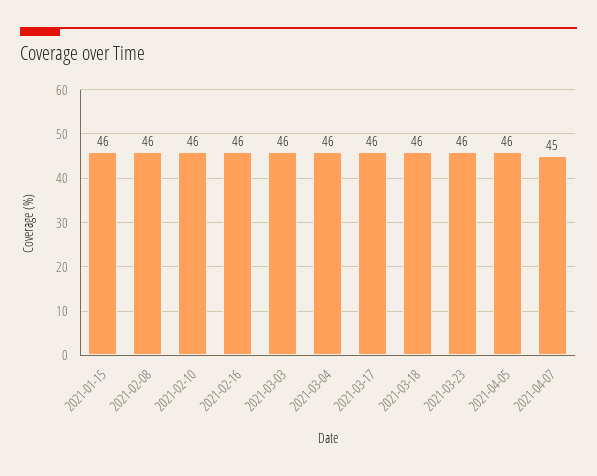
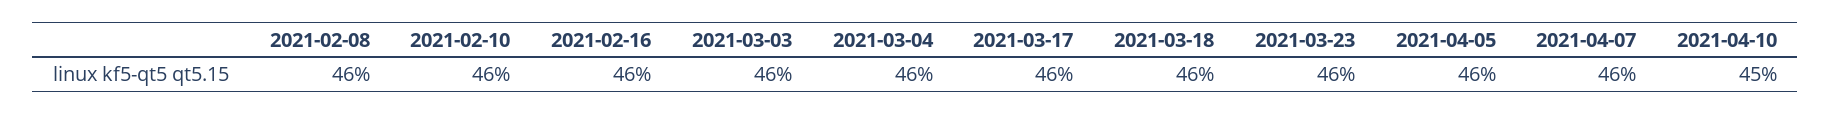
2021-01-15: 46 -> none
2021-04-07: 45 -> 46
2021-04-10: none -> 45

